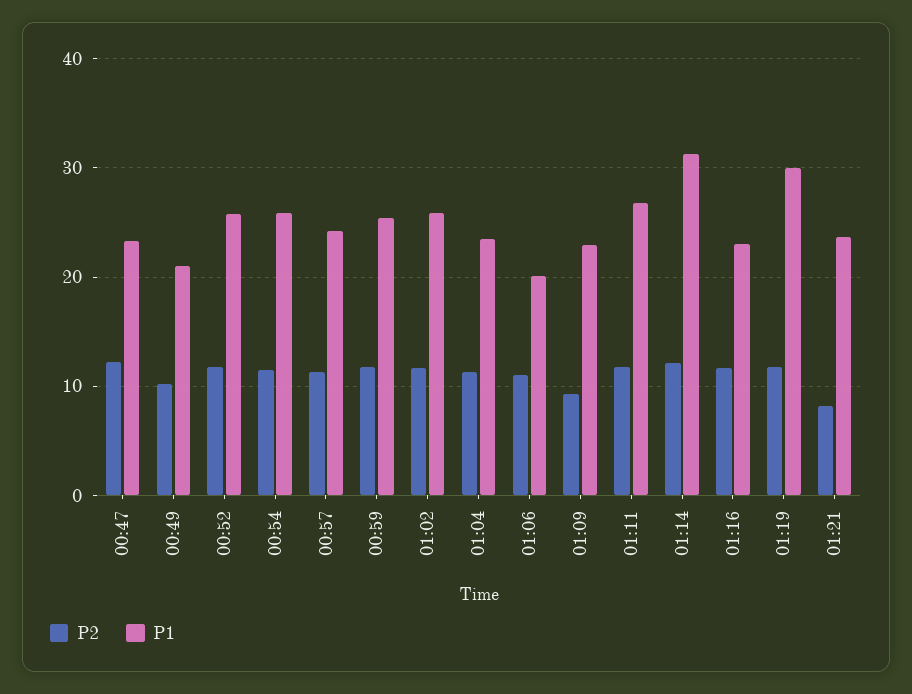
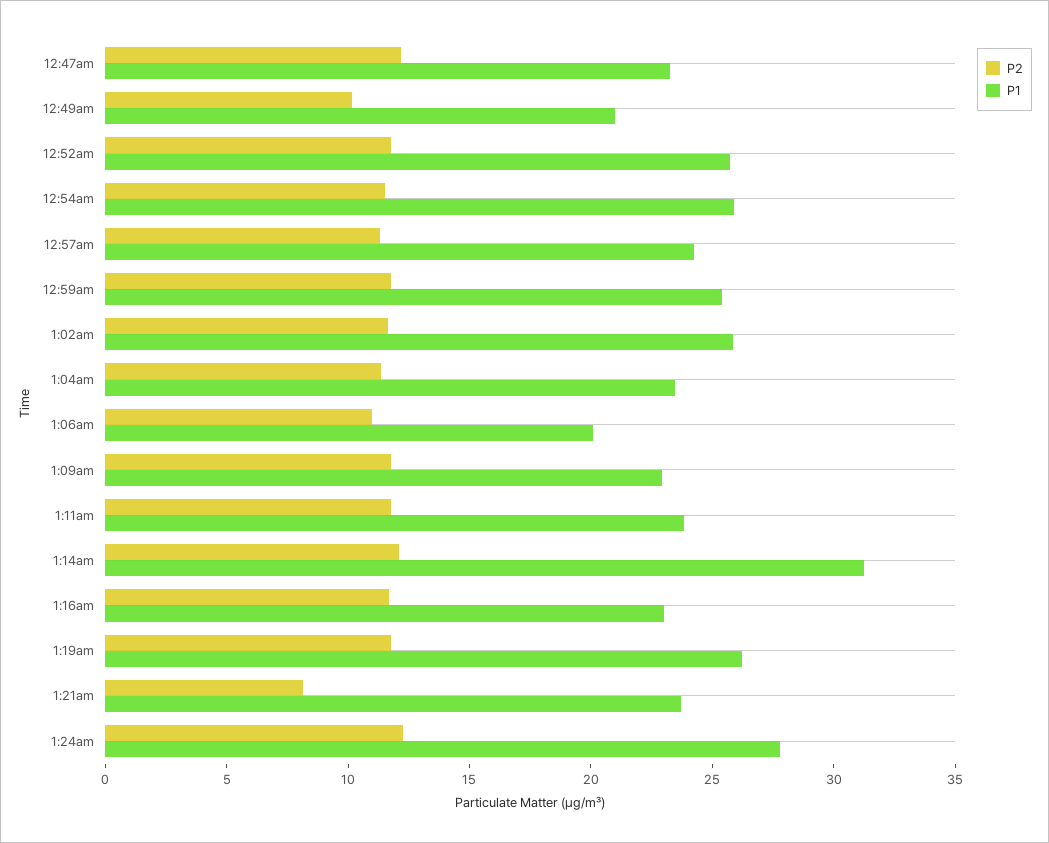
P2, 01:09: 9 -> 12
P1, 01:11: 27 -> 24
P1, 01:19: 30 -> 26
P2, 1:24am: none -> 12
P1, 1:24am: none -> 28

